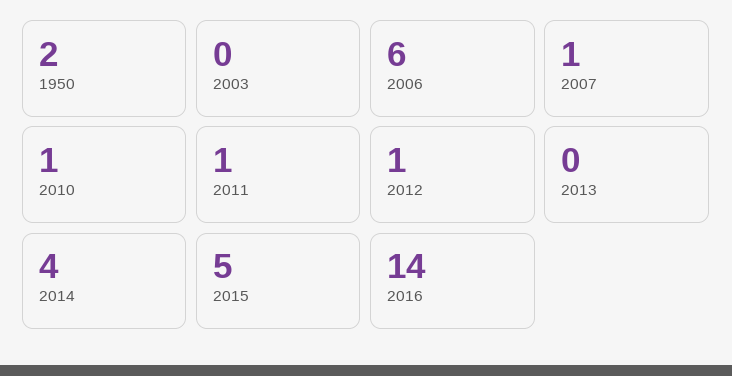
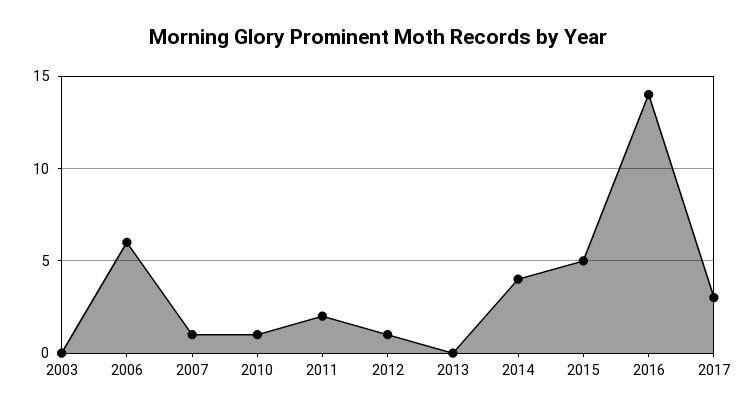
1950: 2 -> none
2011: 1 -> 2
2017: none -> 3

